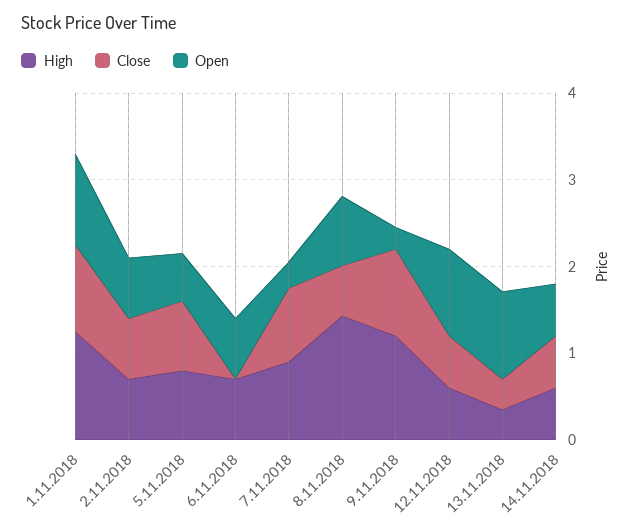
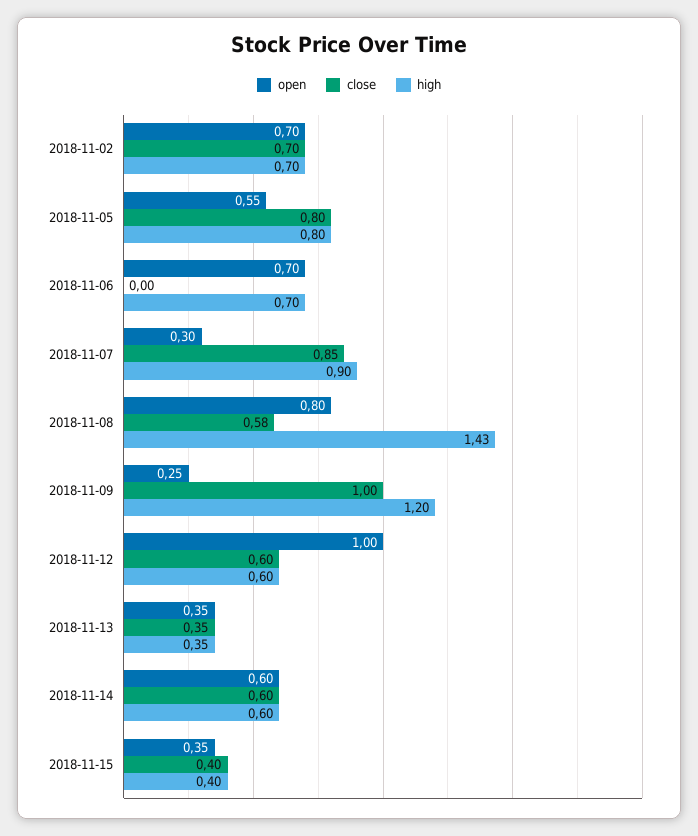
High, 1.11.2018: 1.2 -> none
Close, 1.11.2018: 1 -> none
Open, 1.11.2018: 1 -> none
Open, 13.11.2018: 1 -> 0.35
Open, 2018-11-15: none -> 0.35
Close, 2018-11-15: none -> 0.4
High, 2018-11-15: none -> 0.4

